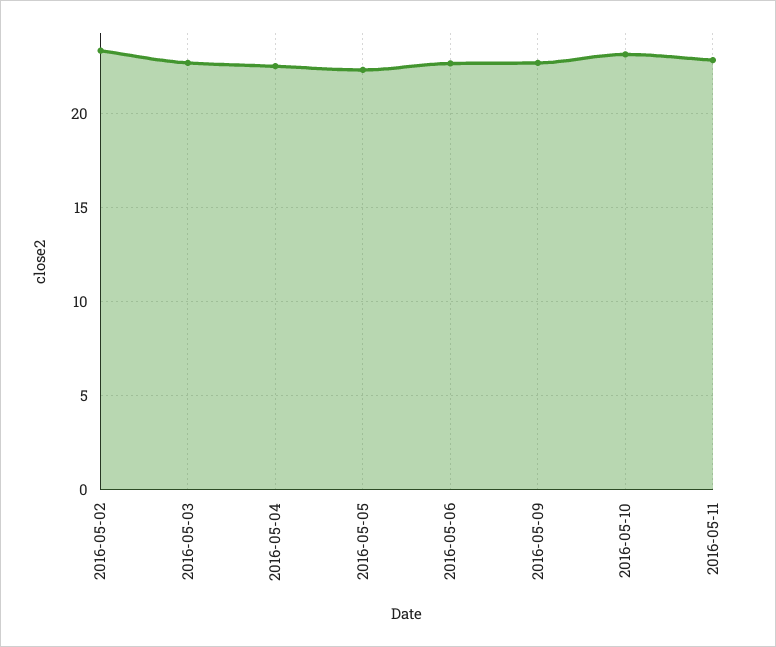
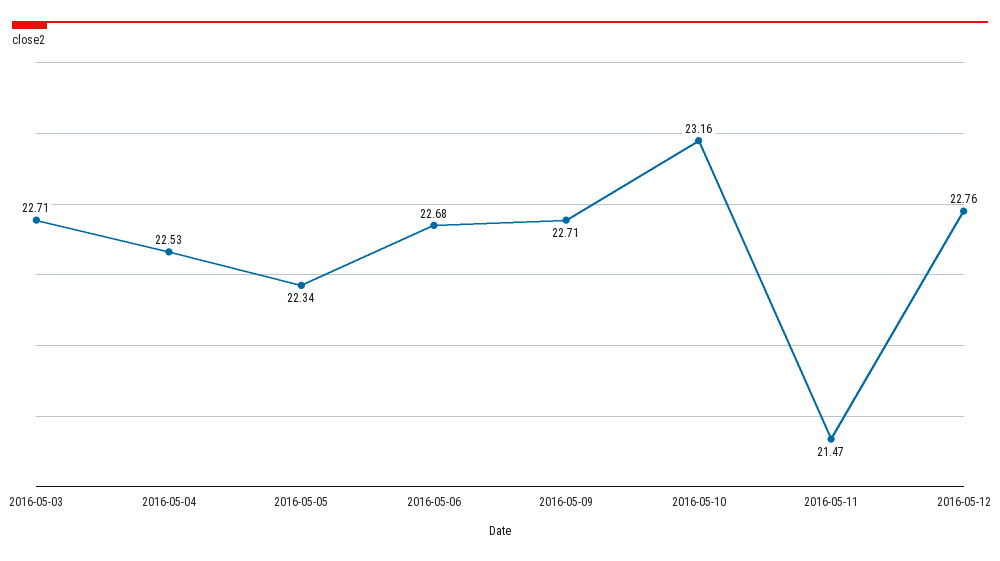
2016-05-02: 23.5 -> none
2016-05-11: 23 -> 21.47
2016-05-12: none -> 22.76

